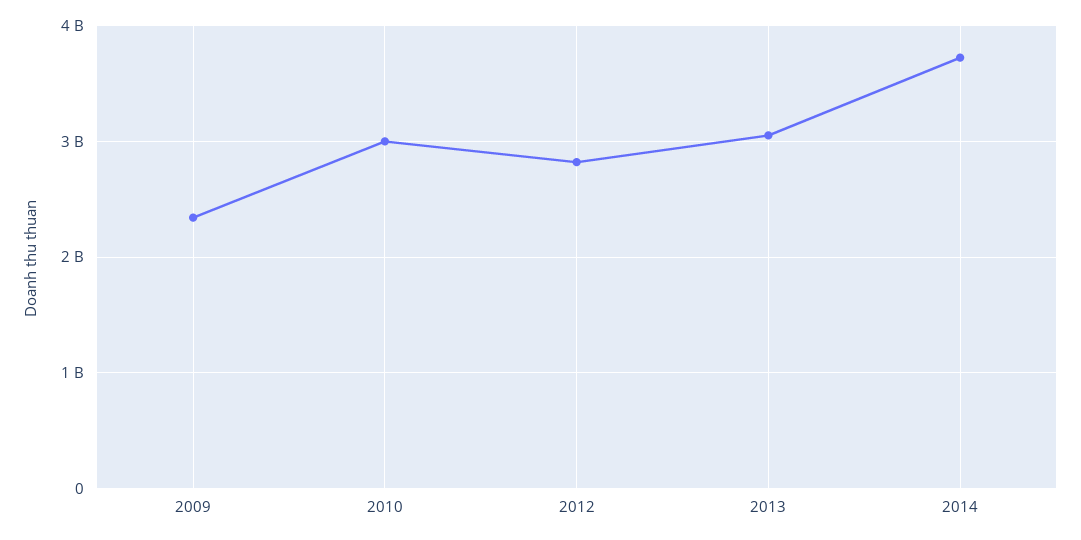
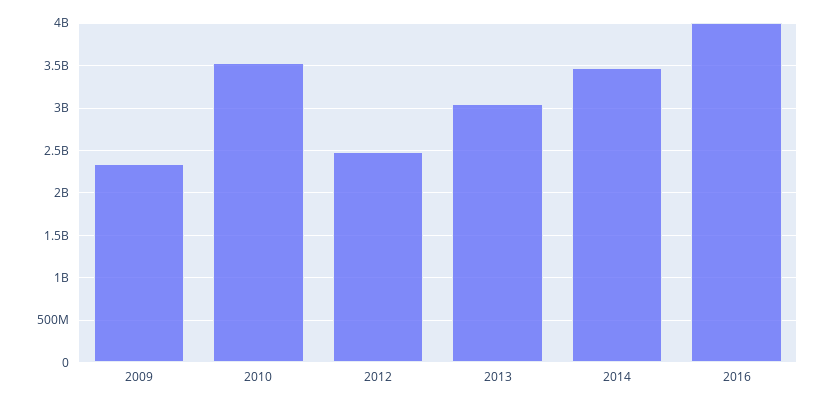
2010: 3000000000 -> 3500000000
2012: 2800000000 -> 2500000000
2014: 3700000000 -> 3500000000
2016: none -> 4000000000

